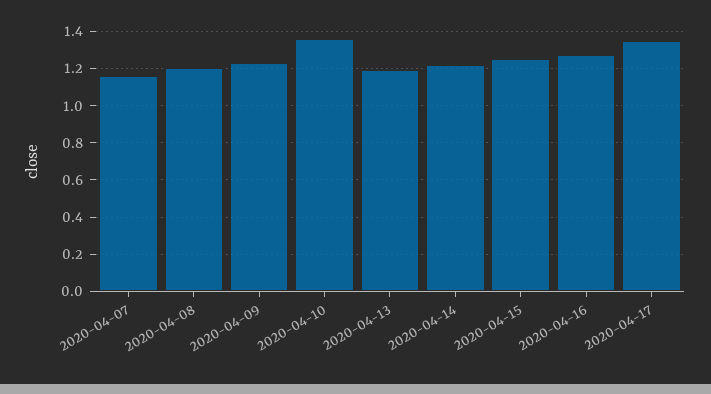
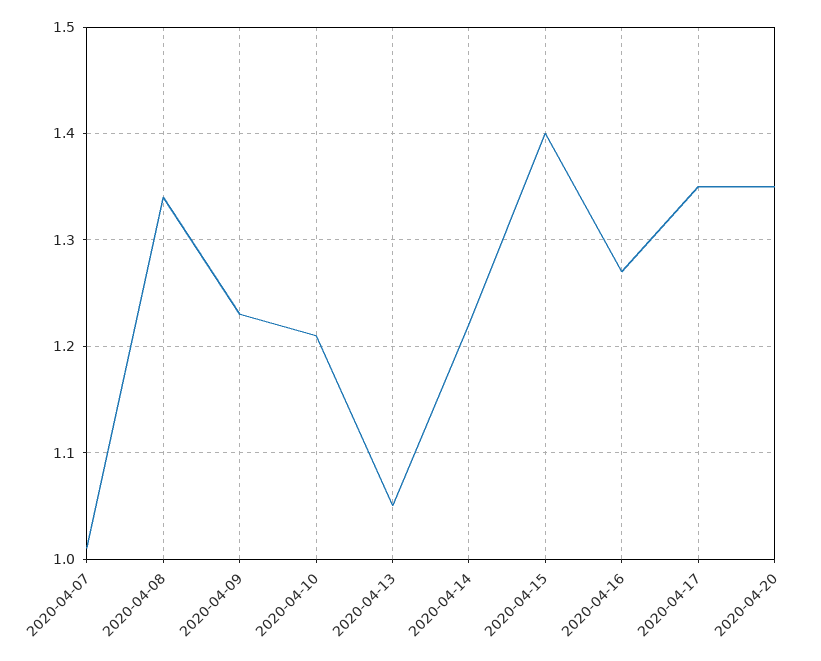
2020-04-07: 1.15 -> 1.01
2020-04-08: 1.2 -> 1.34
2020-04-10: 1.35 -> 1.21
2020-04-13: 1.2 -> 1.05
2020-04-15: 1.25 -> 1.4
2020-04-20: none -> 1.35

